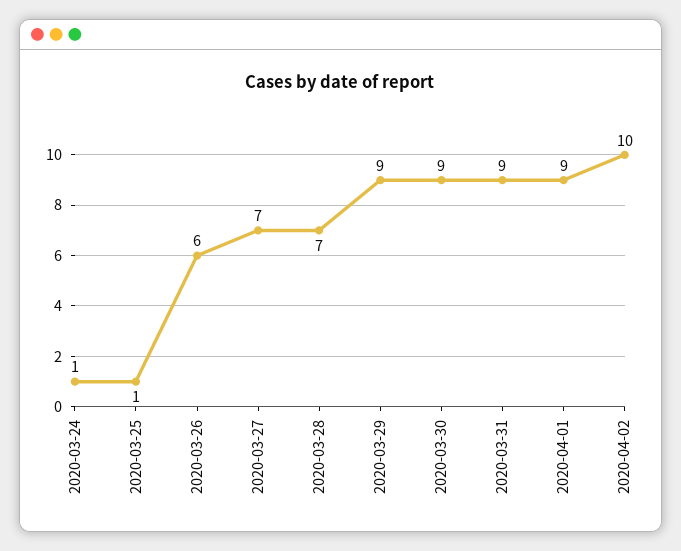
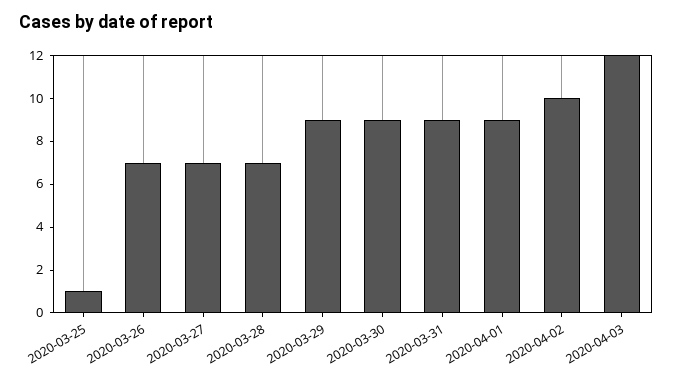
2020-03-24: 1 -> none
2020-03-26: 6 -> 7
2020-04-03: none -> 12

